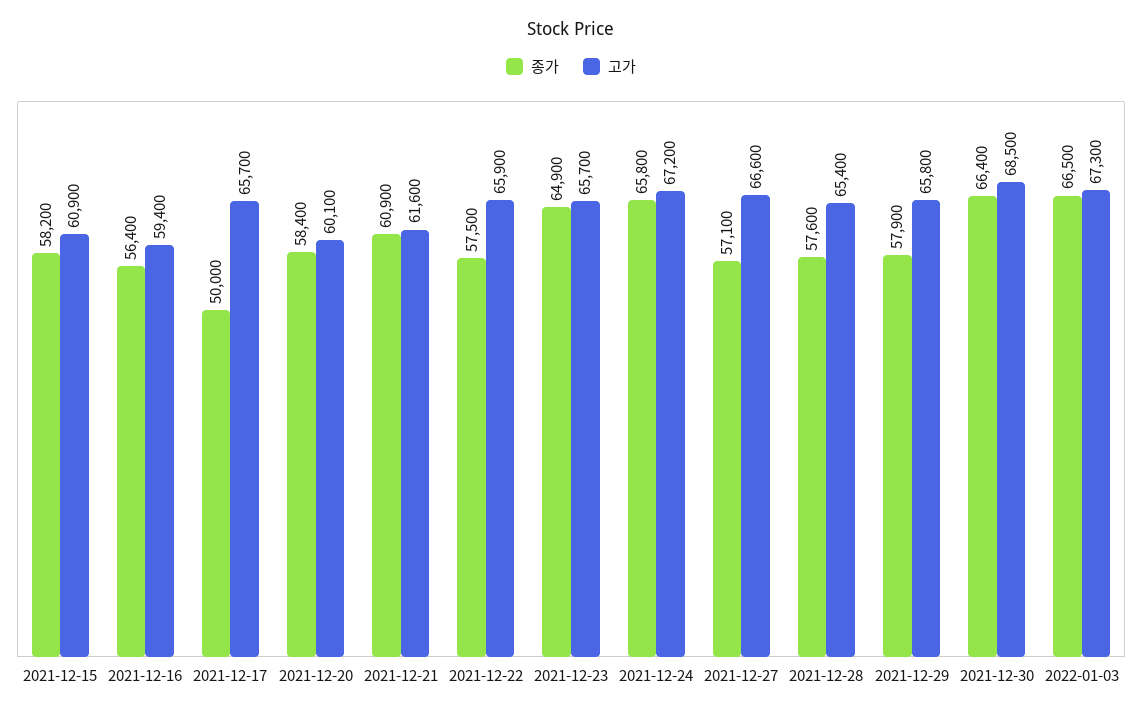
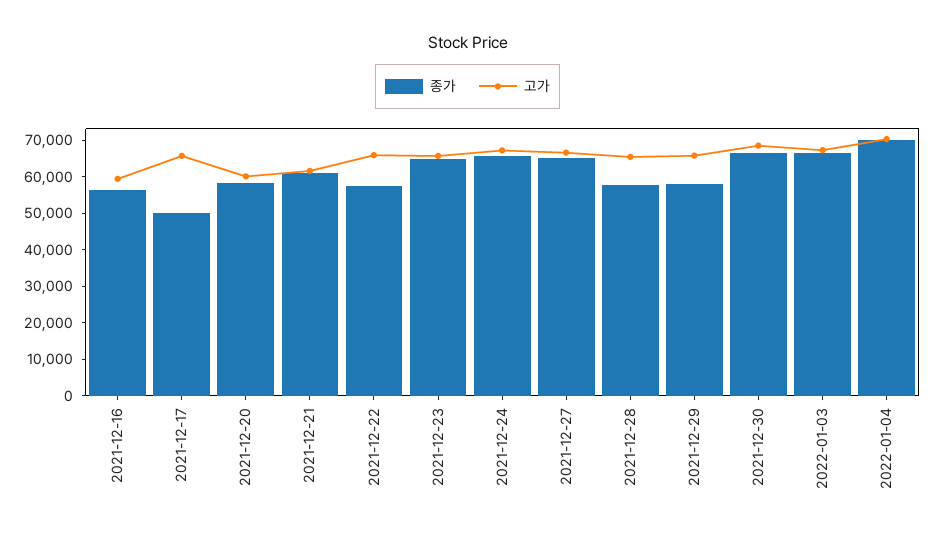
종가, 2021-12-15: 58200 -> none
고가, 2021-12-15: 60900 -> none
종가, 2021-12-27: 57100 -> 65000
종가, 2022-01-04: none -> 70000
고가, 2022-01-04: none -> 70000

